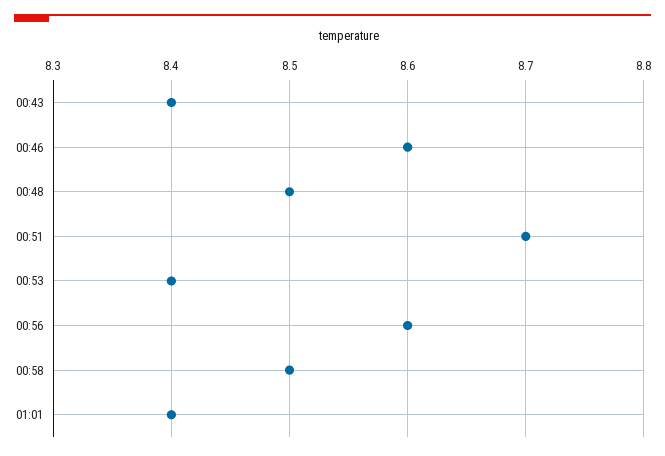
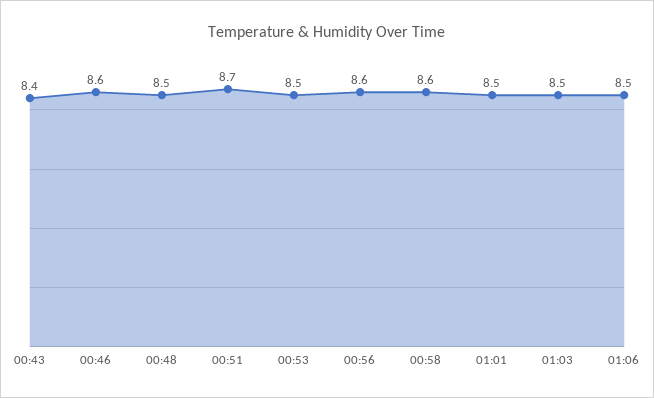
00:53: 8.4 -> 8.5
00:58: 8.5 -> 8.6
01:01: 8.4 -> 8.5
01:03: none -> 8.5
01:06: none -> 8.5

